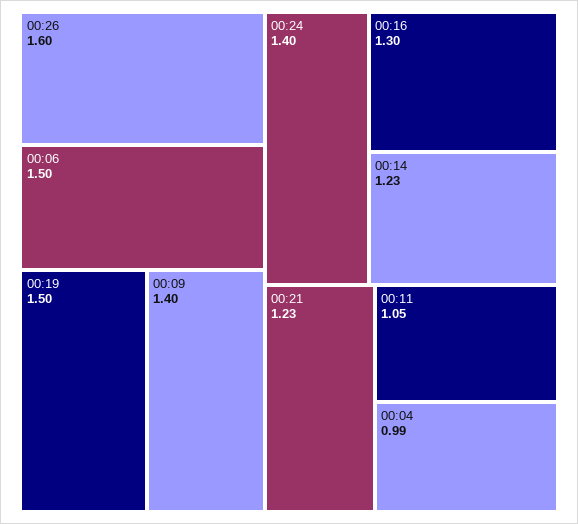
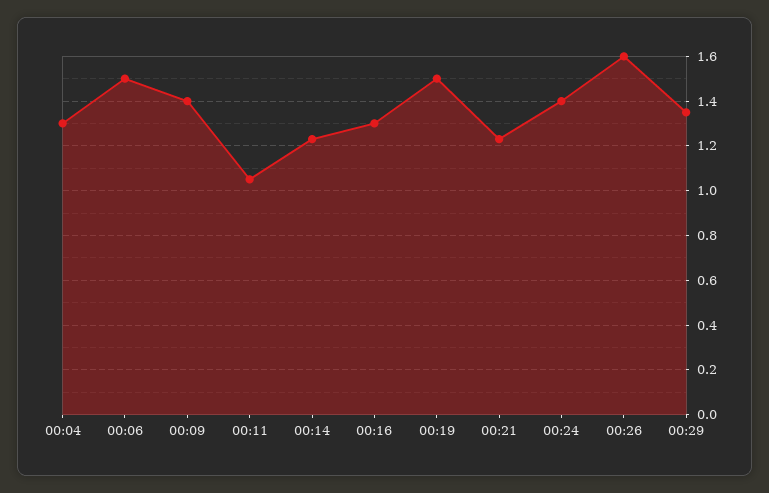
00:04: 0.99 -> 1.3
00:29: none -> 1.35

